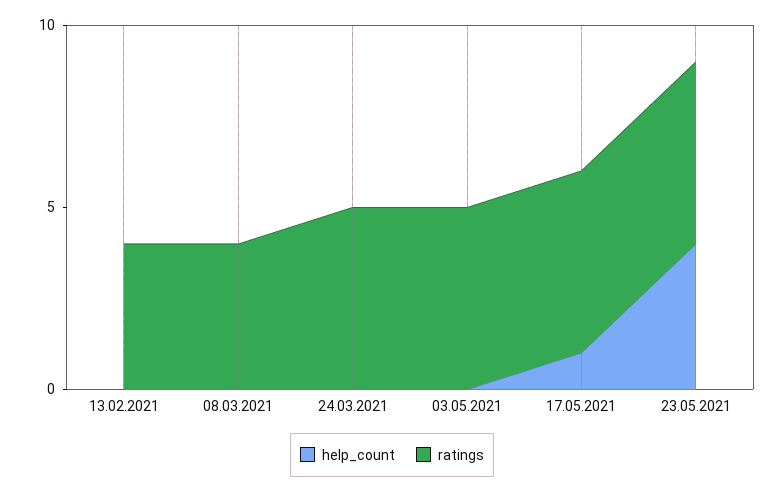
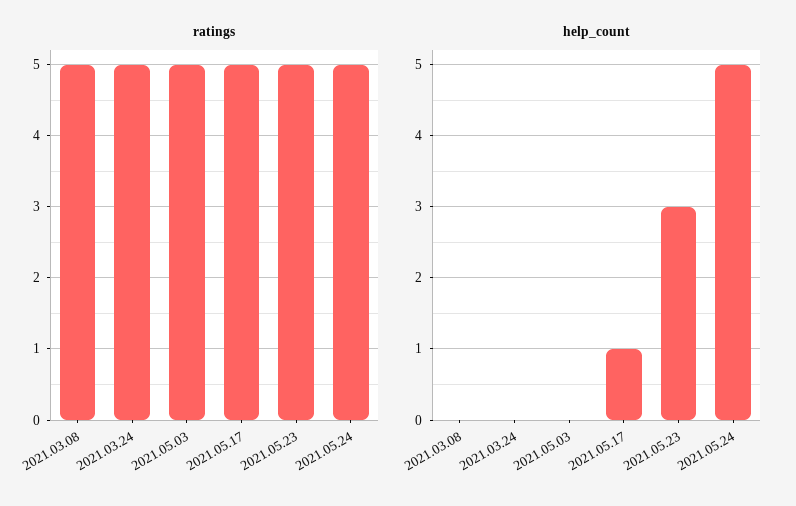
help_count, 13.02.2021: 0 -> none
ratings, 13.02.2021: 4 -> none
ratings, 08.03.2021: 4 -> 5
help_count, 23.05.2021: 4 -> 3
ratings, 2021.05.24: none -> 5
help_count, 2021.05.24: none -> 5

